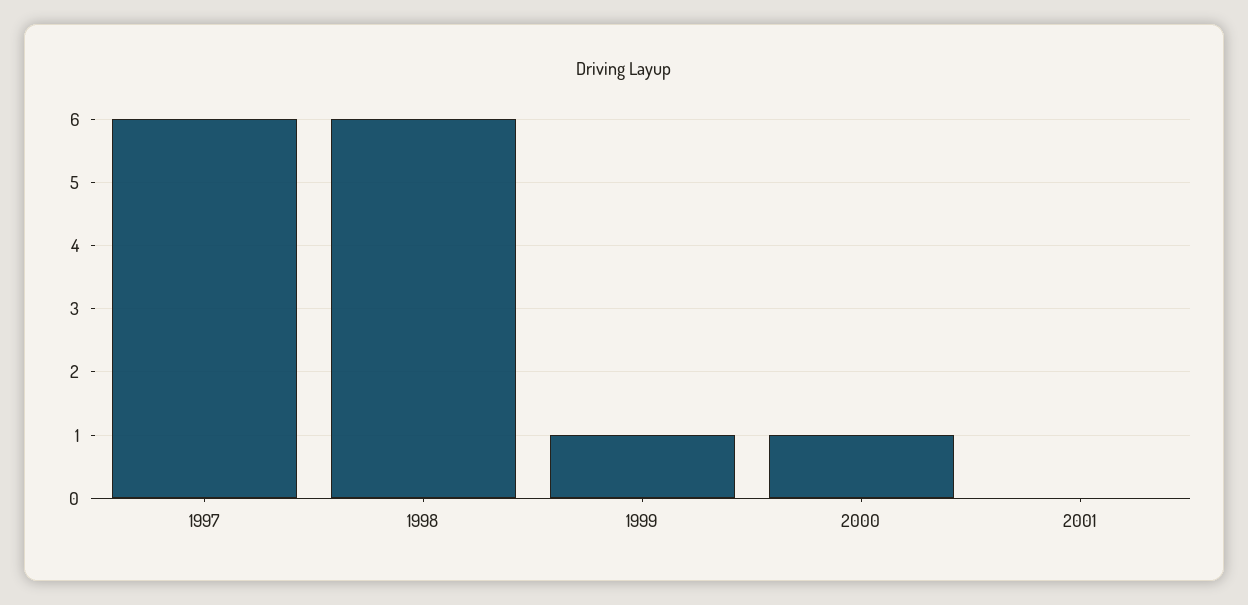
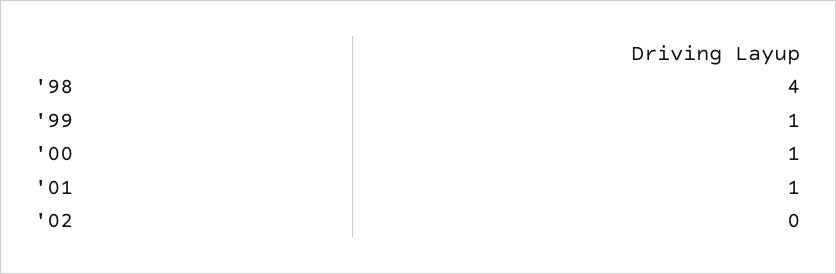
1997: 6 -> none
1998: 6 -> 4
2001: 0 -> 1
'02: none -> 0

